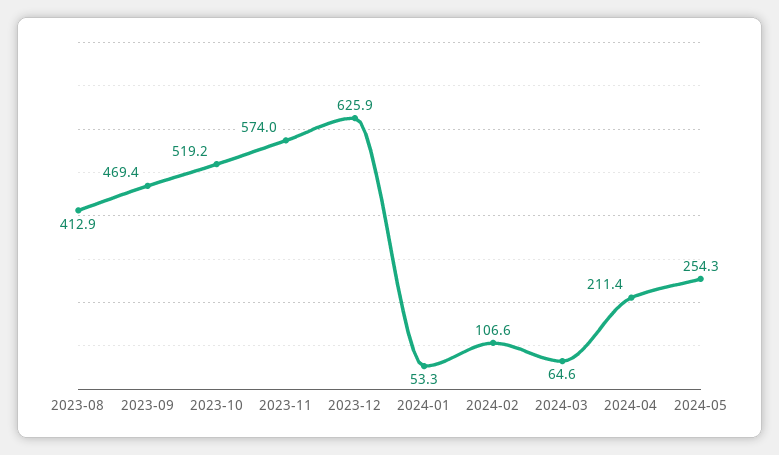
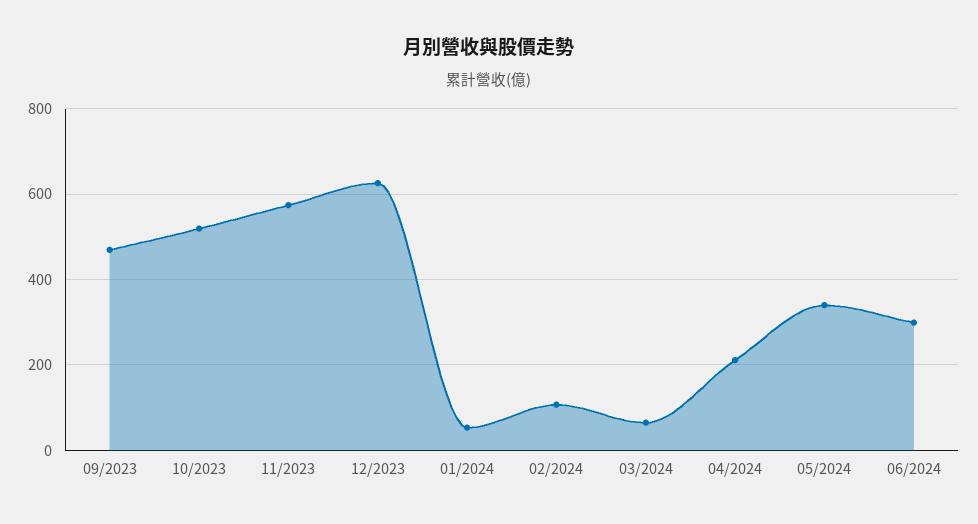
2023-08: 412.9 -> none
2024-05: 254.3 -> 340
06/2024: none -> 300

